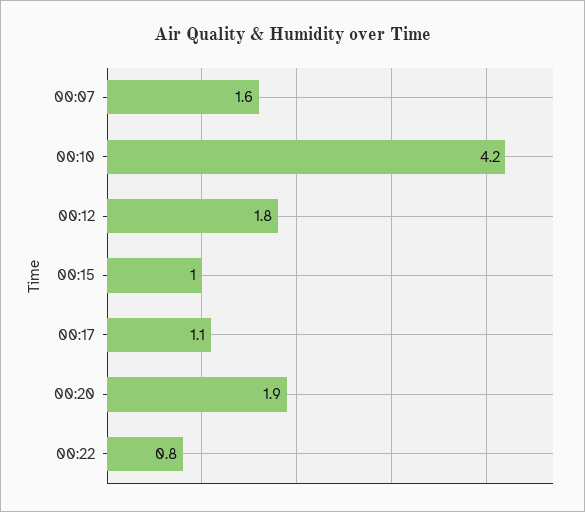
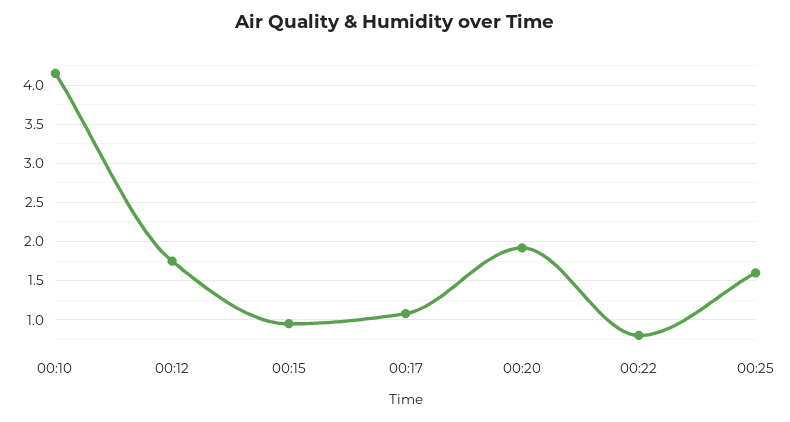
00:07: 1.6 -> none
00:25: none -> 1.6

